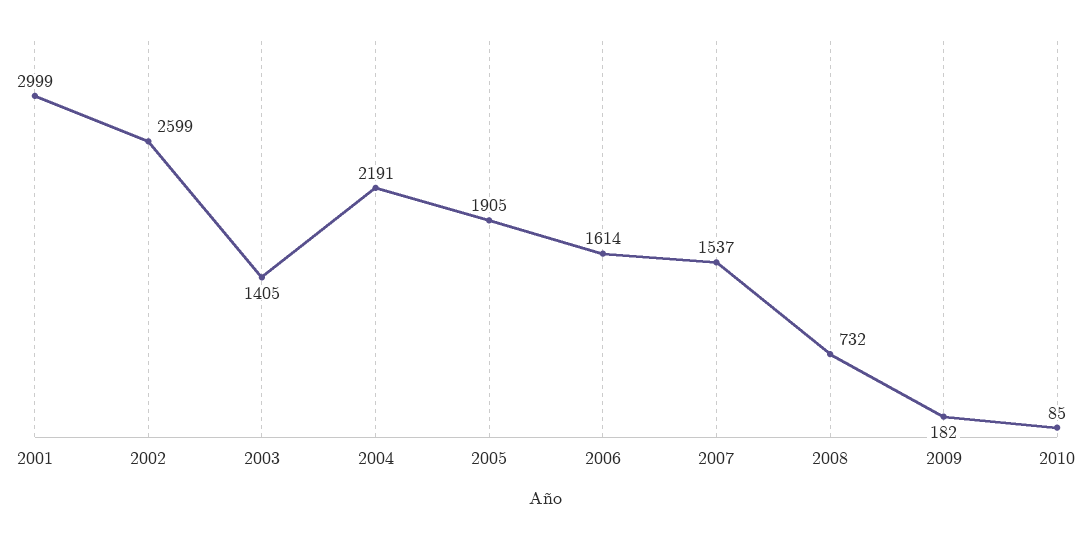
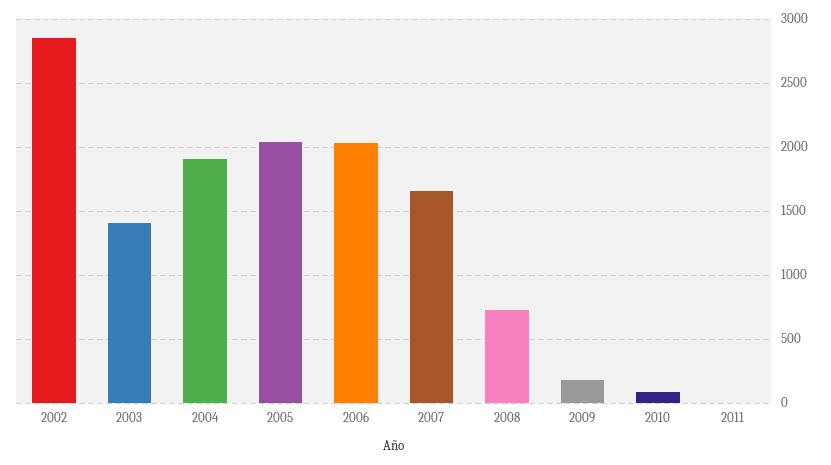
2001: 2999 -> none
2002: 2599 -> 2850
2004: 2191 -> 1900
2005: 1905 -> 2050
2006: 1614 -> 2050
2007: 1537 -> 1650
2011: none -> 0

